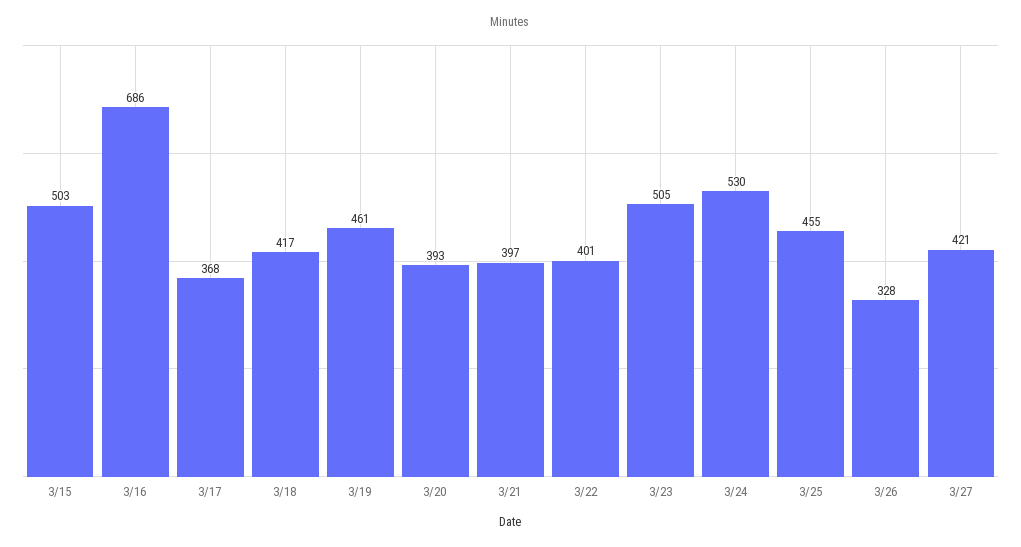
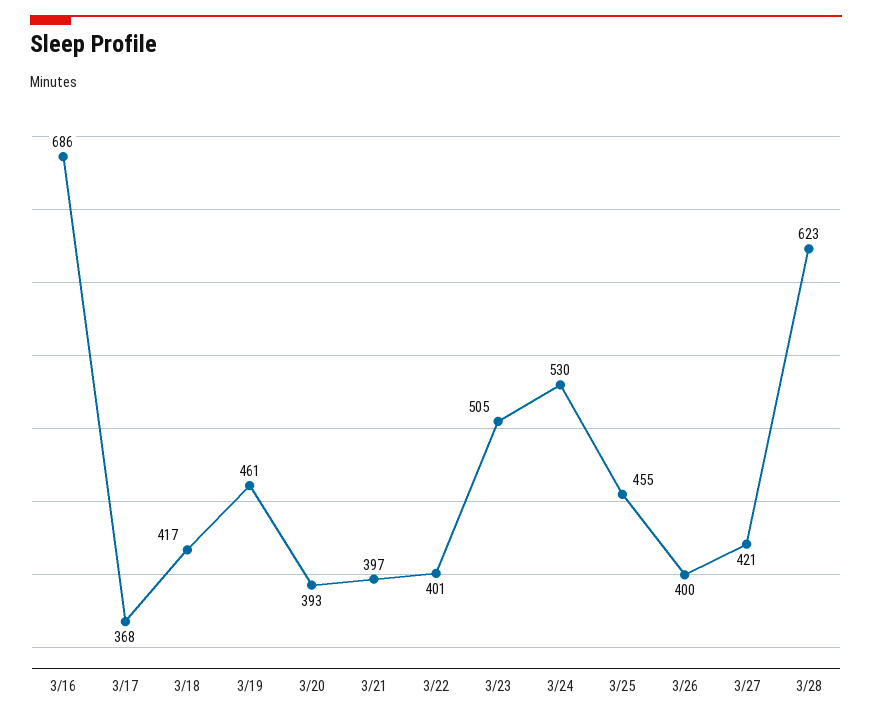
3/15: 503 -> none
3/26: 328 -> 400
3/28: none -> 623

